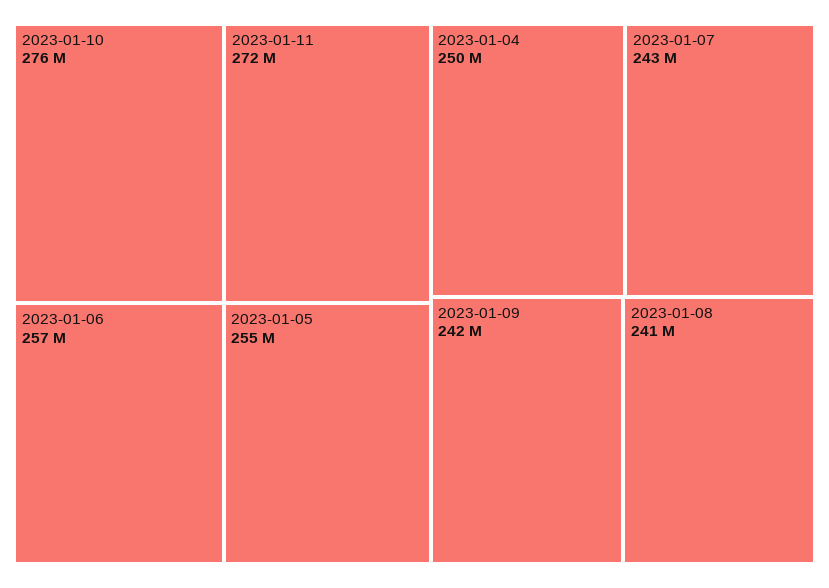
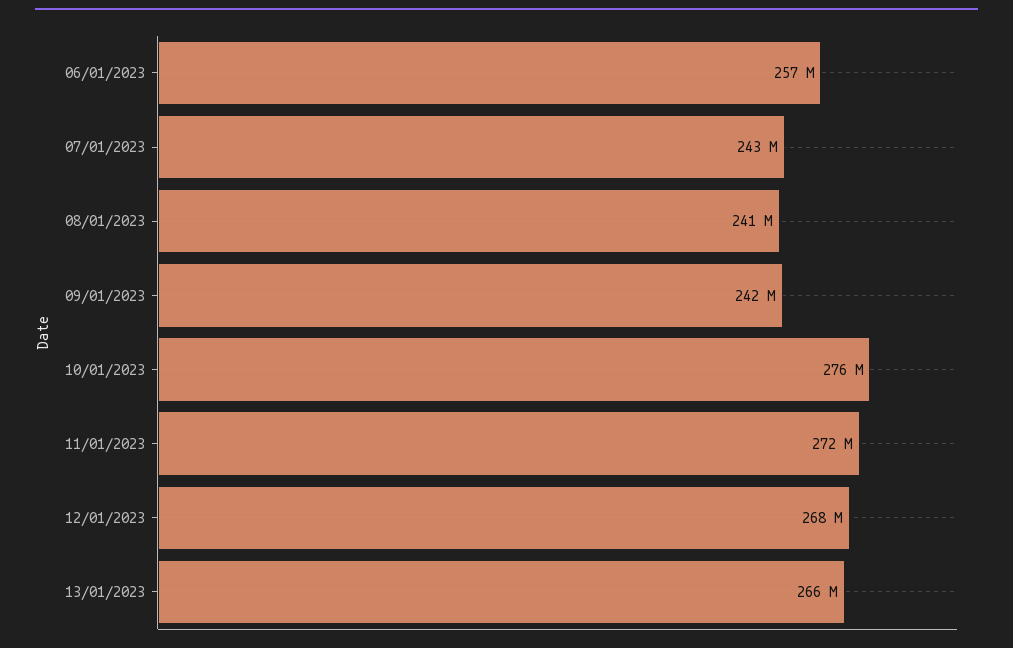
2023-01-05: 255000000 -> none
2023-01-04: 250000000 -> none
12/01/2023: none -> 268000000
13/01/2023: none -> 266000000

